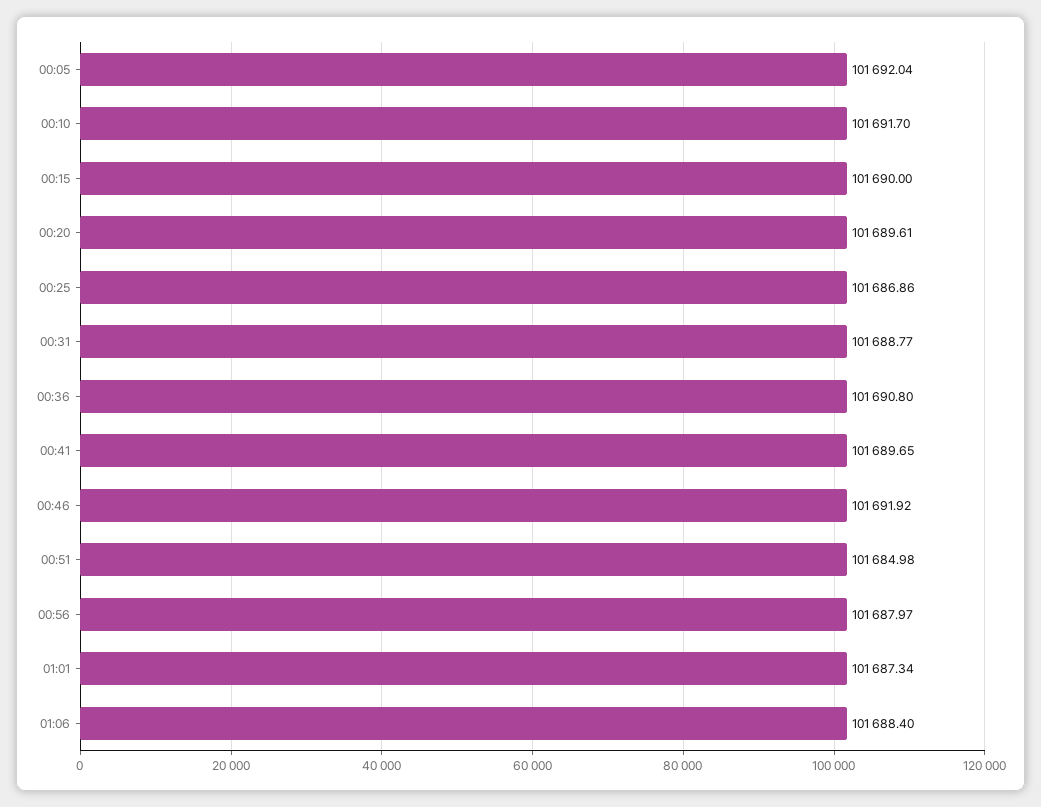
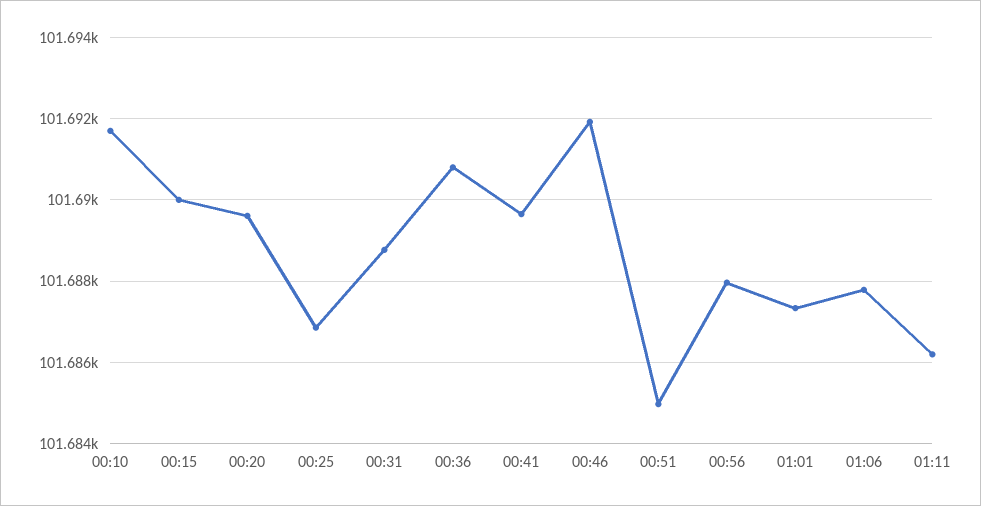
00:05: 101692.04 -> none
01:06: 101688.4 -> 101687.8
01:11: none -> 101686.2

